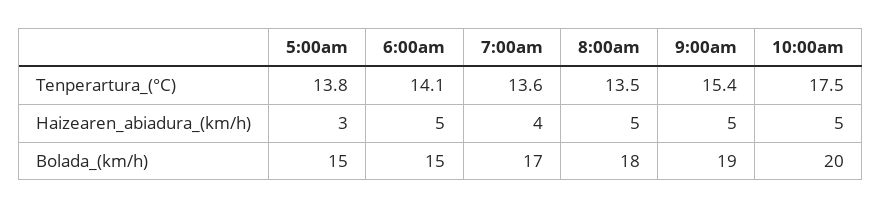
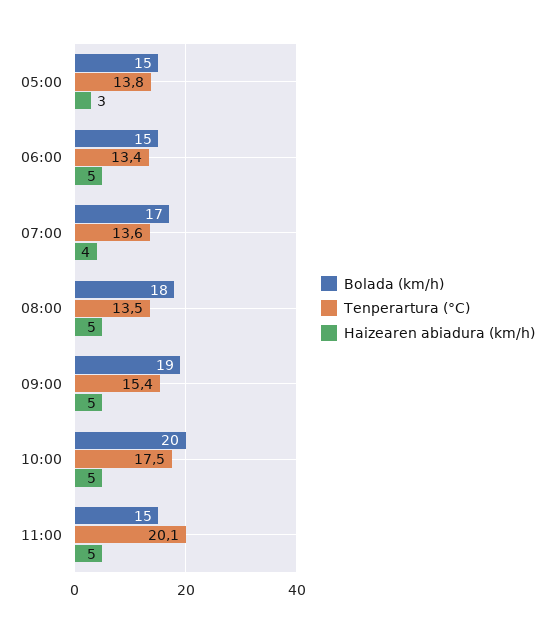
Tenperartura_(°C), 6:00am: 14.1 -> 13.4
Bolada_(km/h), 11:00: none -> 15
Tenperartura_(°C), 11:00: none -> 20.1
Haizearen_abiadura_(km/h), 11:00: none -> 5

